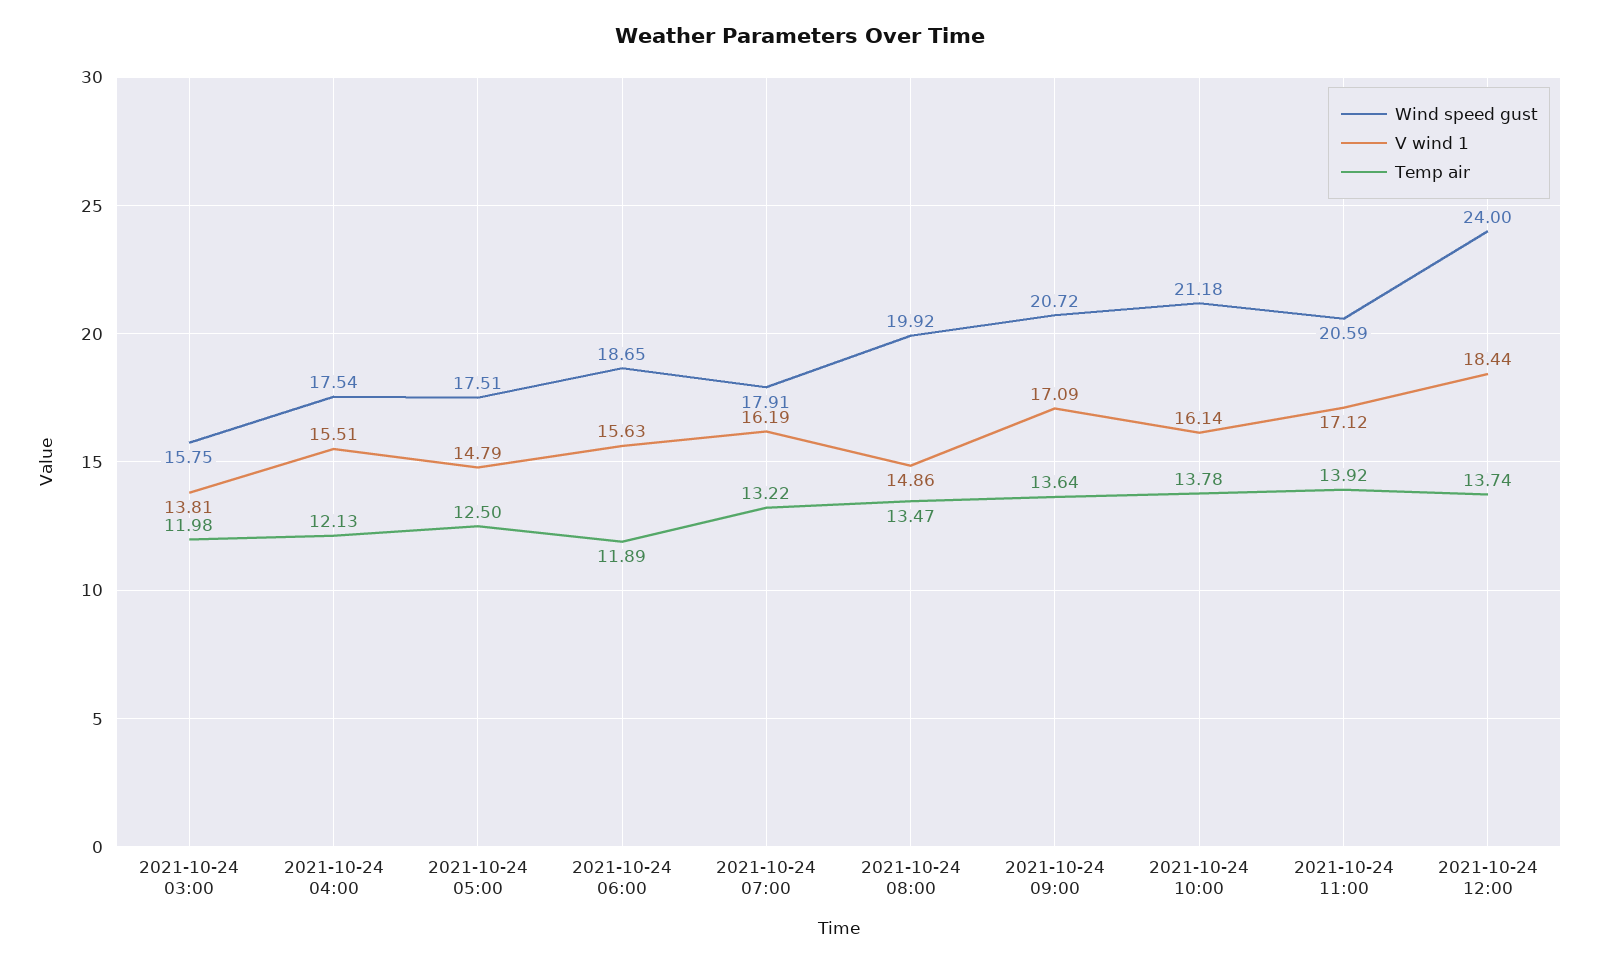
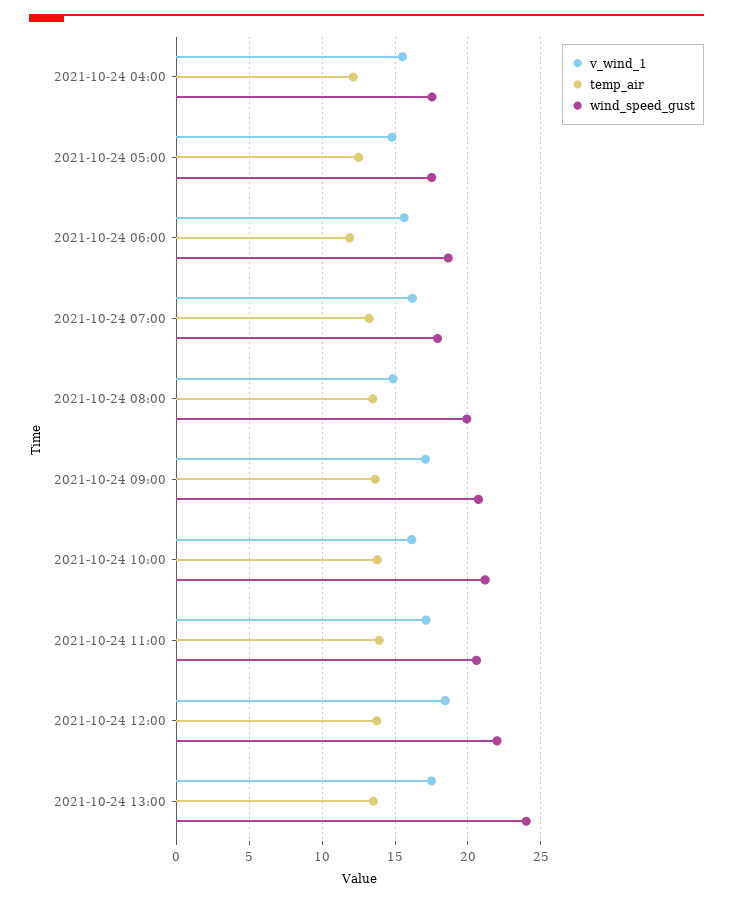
Wind speed gust, 2021-10-24 03:00: 15.75 -> none
V wind 1, 2021-10-24 03:00: 13.81 -> none
Temp air, 2021-10-24 03:00: 11.98 -> none
Wind speed gust, 2021-10-24 12:00: 24 -> 22
V wind 1, 2021-10-24 13:00: none -> 17.5
Temp air, 2021-10-24 13:00: none -> 13.5
Wind speed gust, 2021-10-24 13:00: none -> 24

